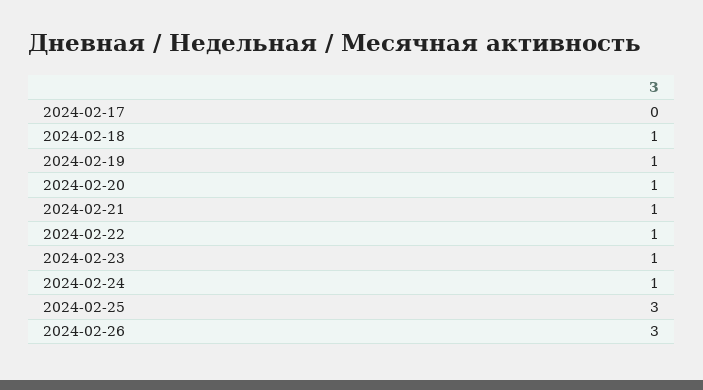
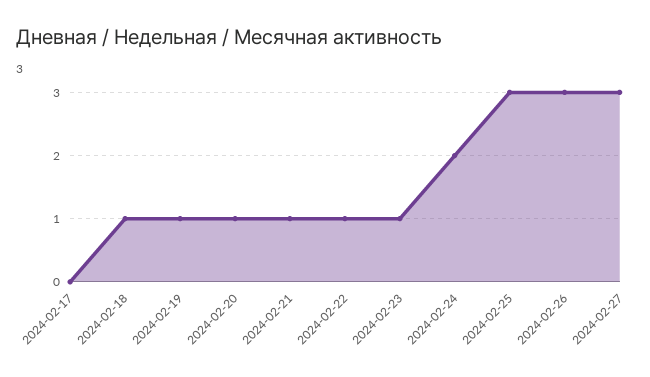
2024-02-24: 1 -> 2
2024-02-27: none -> 3

